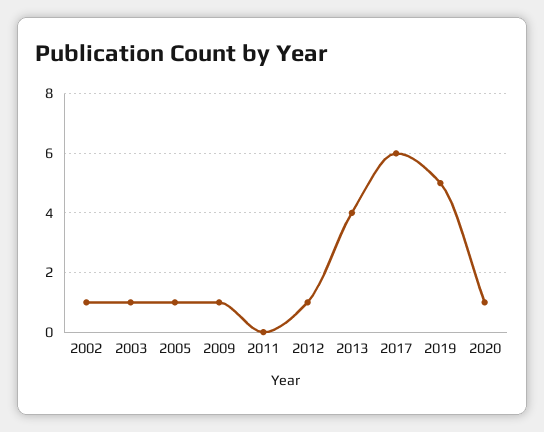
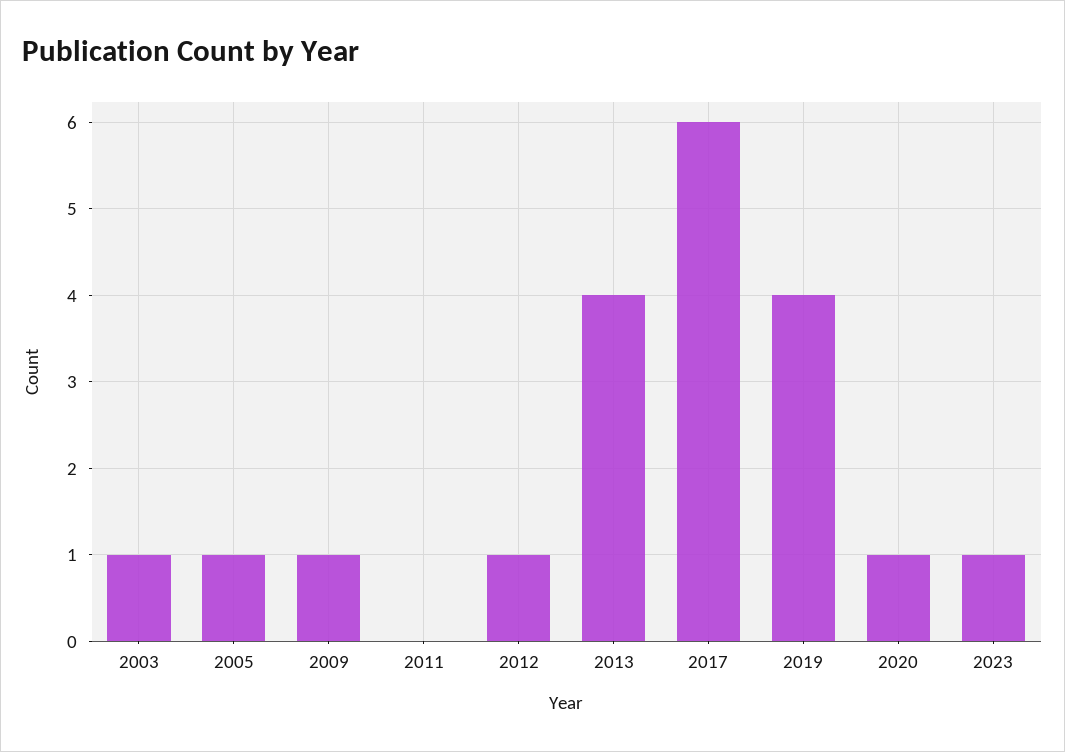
2002: 1 -> none
2019: 5 -> 4
2023: none -> 1

